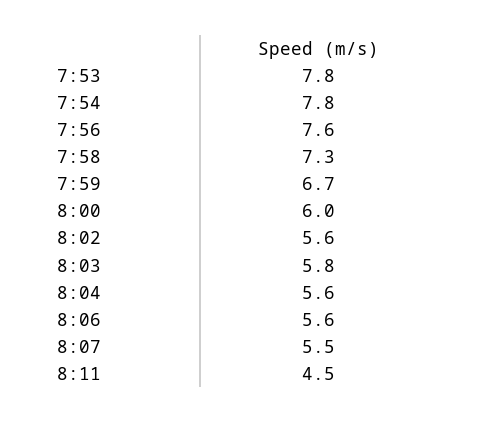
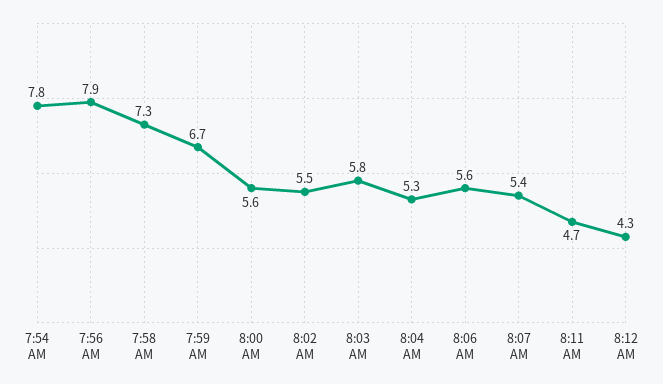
7:53: 7.8 -> none
7:56: 7.6 -> 7.9
8:00: 6 -> 5.6
8:02: 5.6 -> 5.5
8:04: 5.6 -> 5.3
8:07: 5.5 -> 5.4
8:11: 4.5 -> 4.7
8:12 AM: none -> 4.3

